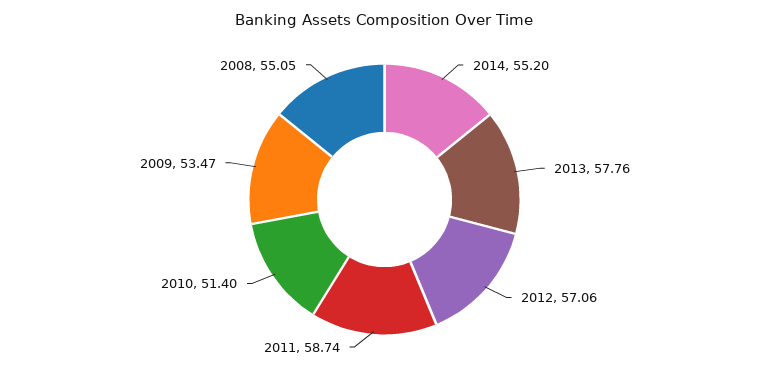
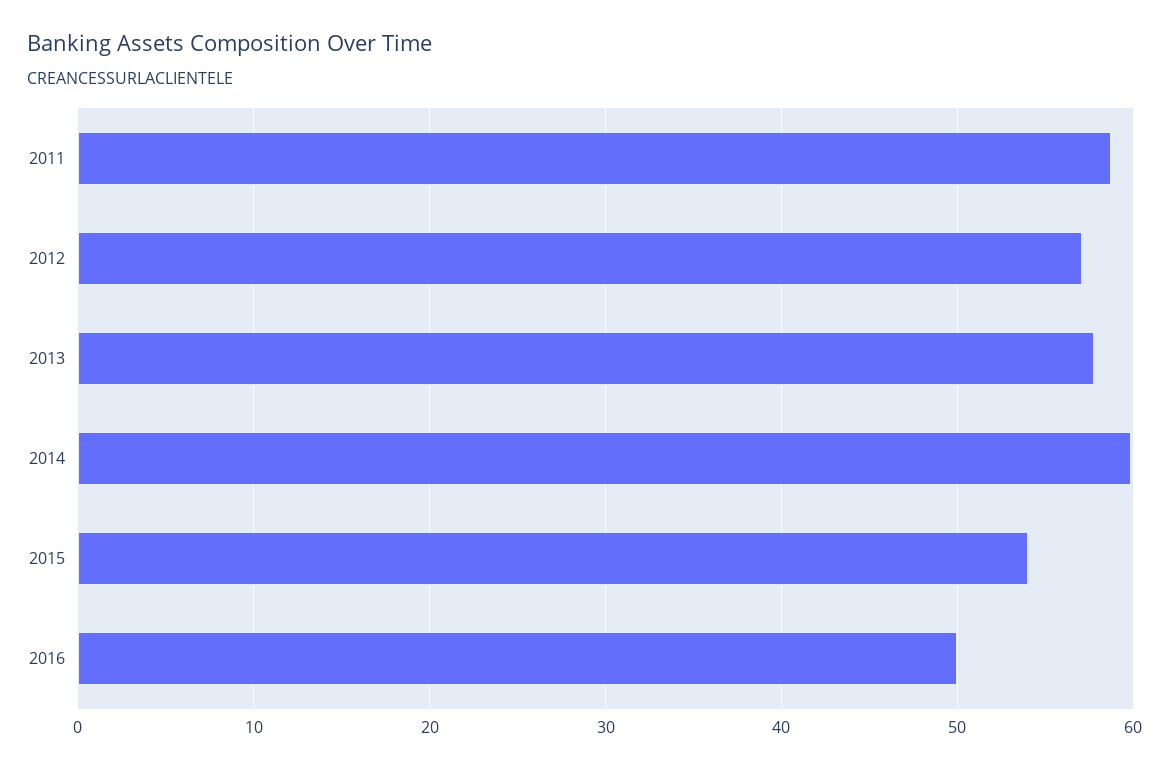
2014: 55.2 -> 60
2010: 51.4 -> none
2009: 53.47 -> none
2008: 55.05 -> none
2015: none -> 54
2016: none -> 50

